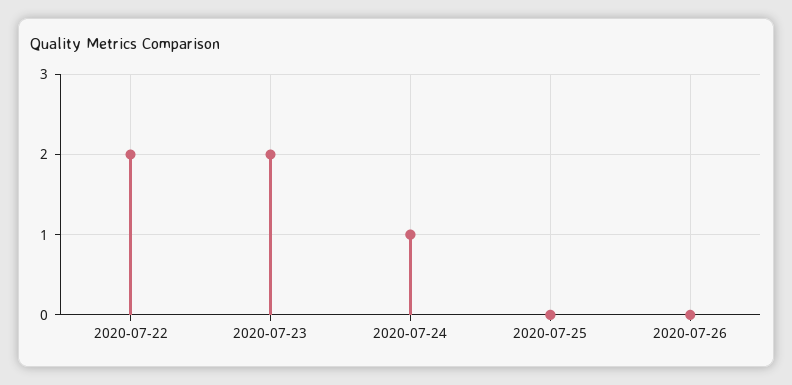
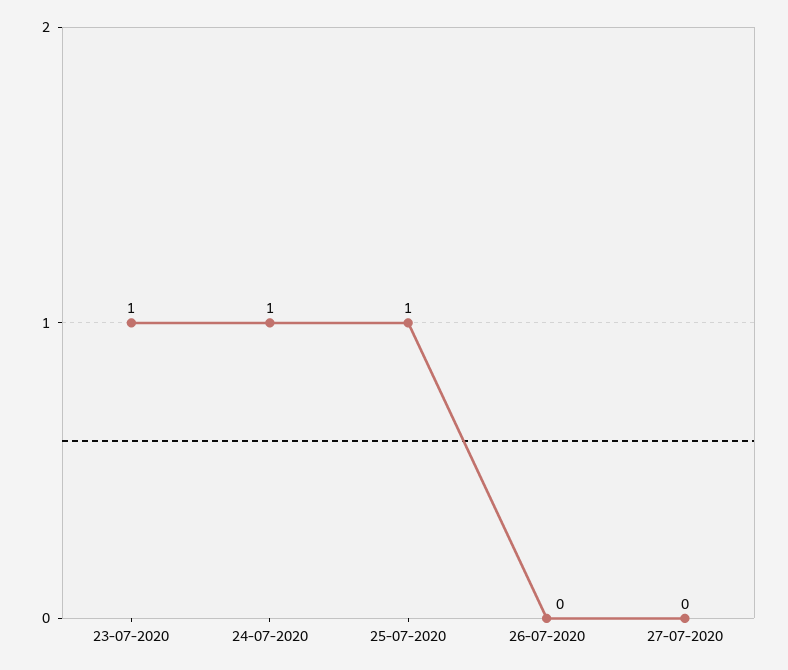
2020-07-22: 2 -> none
2020-07-23: 2 -> 1
2020-07-25: 0 -> 1
27-07-2020: none -> 0

